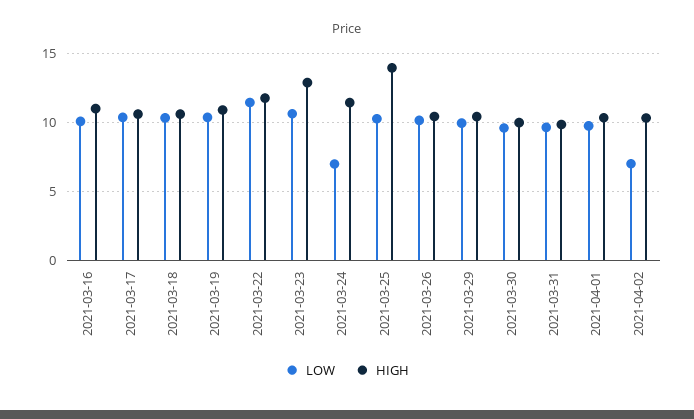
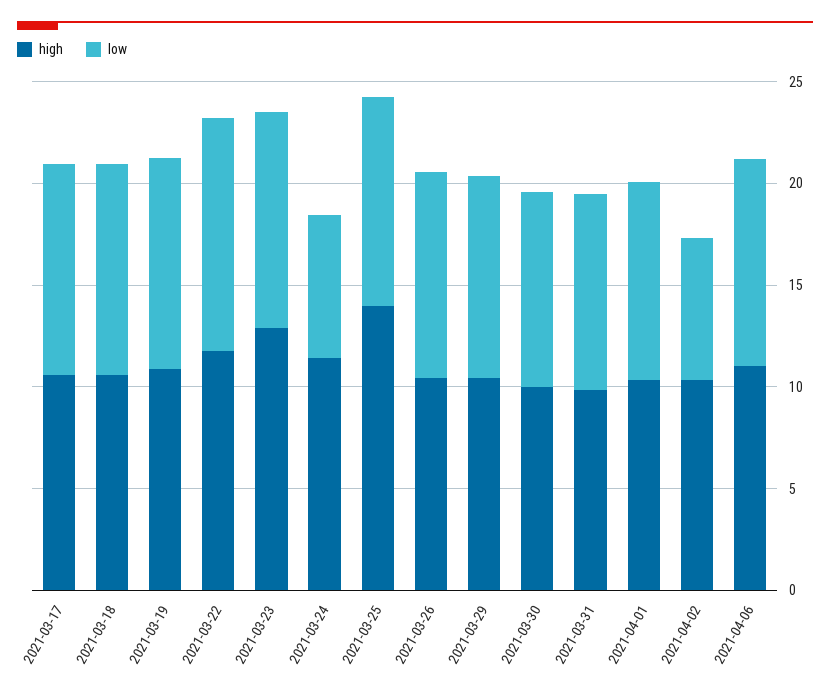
LOW, 2021-03-16: 10 -> none
HIGH, 2021-03-16: 11 -> none
HIGH, 2021-04-06: none -> 11
LOW, 2021-04-06: none -> 10

